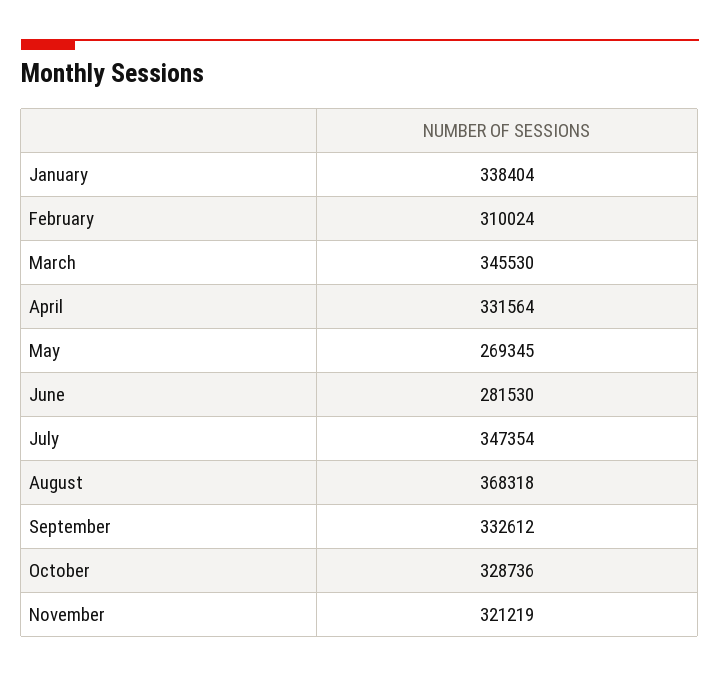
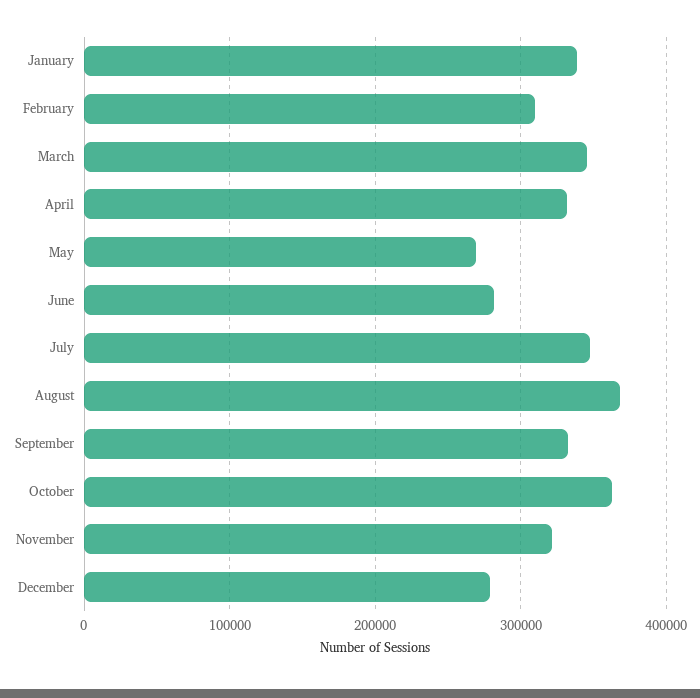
October: 328736 -> 360000
December: none -> 280000

